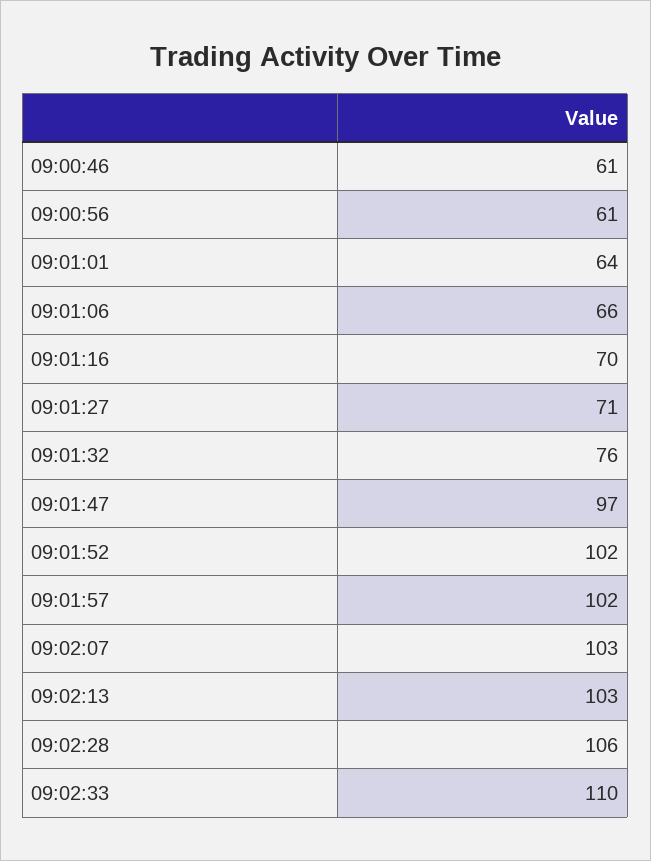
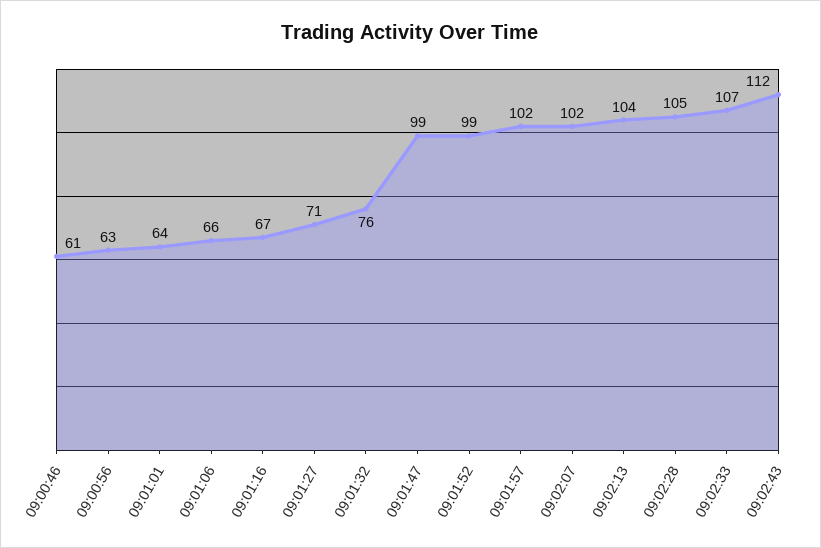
09:00:56: 61 -> 63
09:01:16: 70 -> 67
09:01:47: 97 -> 99
09:01:52: 102 -> 99
09:02:07: 103 -> 102
09:02:13: 103 -> 104
09:02:28: 106 -> 105
09:02:33: 110 -> 107
09:02:43: none -> 112

